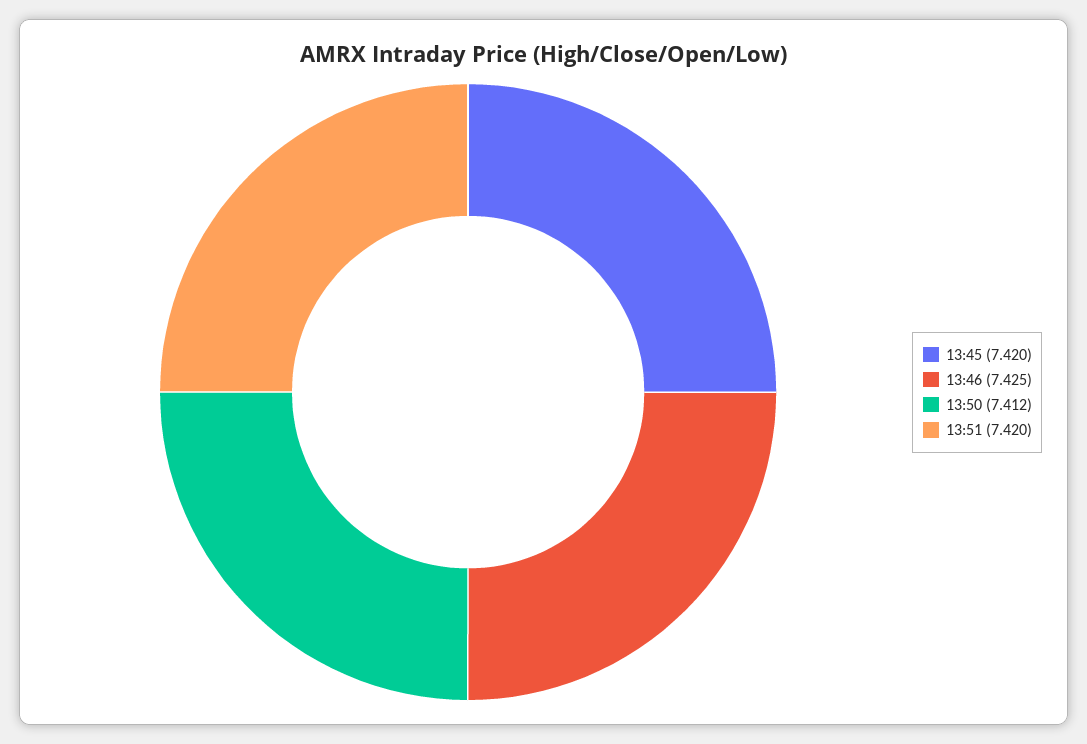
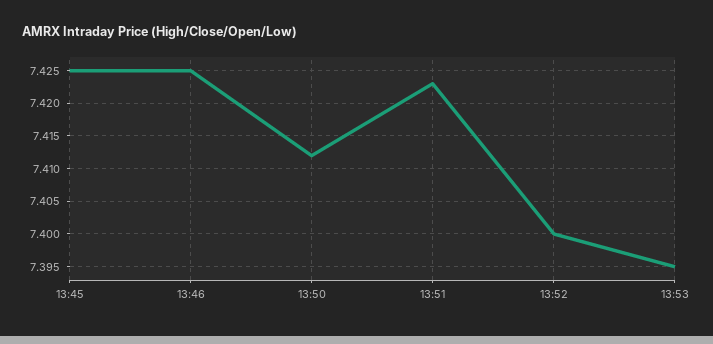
13:45: 7.42 -> 7.425
13:51: 7.42 -> 7.423
13:52: none -> 7.4
13:53: none -> 7.395

